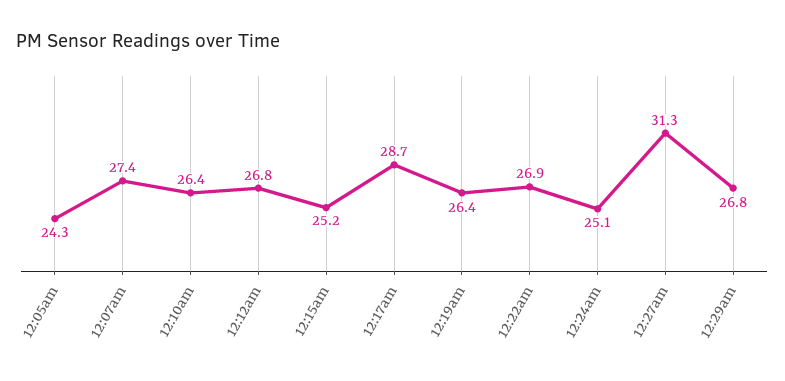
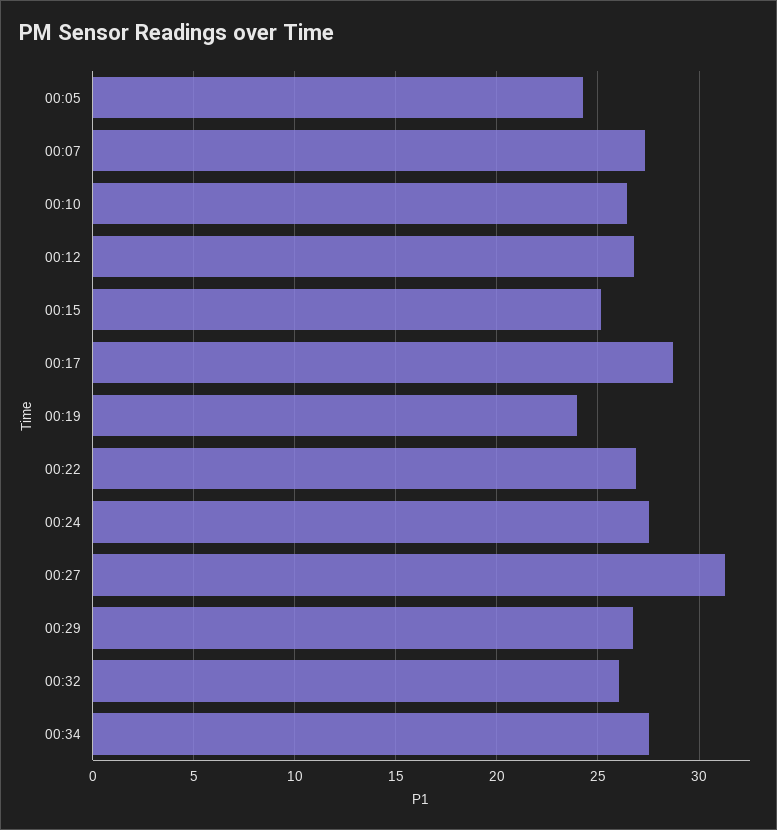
12:19am: 26.4 -> 24
12:24am: 25.1 -> 27.5
00:32: none -> 26
00:34: none -> 27.5

